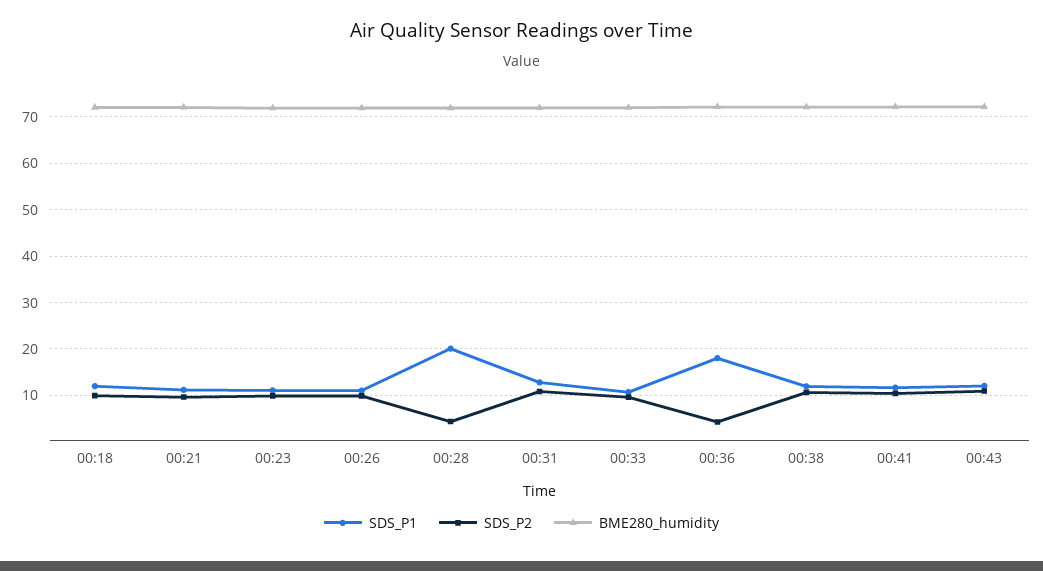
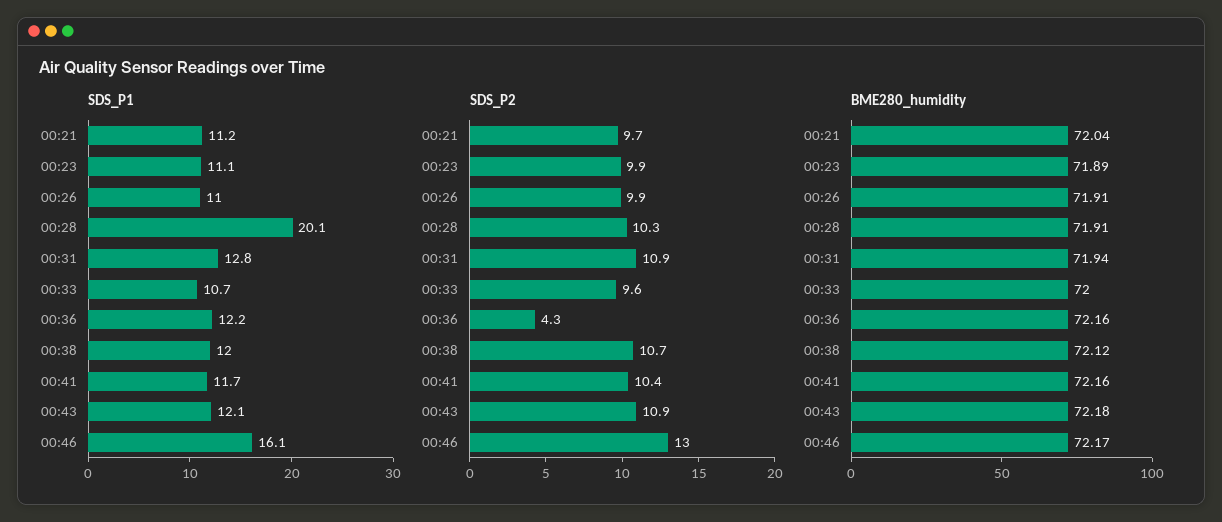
SDS_P1, 00:18: 12 -> none
SDS_P2, 00:18: 10 -> none
BME280_humidity, 00:18: 72 -> none
SDS_P2, 00:28: 4 -> 10.3
SDS_P1, 00:36: 18 -> 12.2
SDS_P1, 00:46: none -> 16.1
SDS_P2, 00:46: none -> 13
BME280_humidity, 00:46: none -> 72.17

